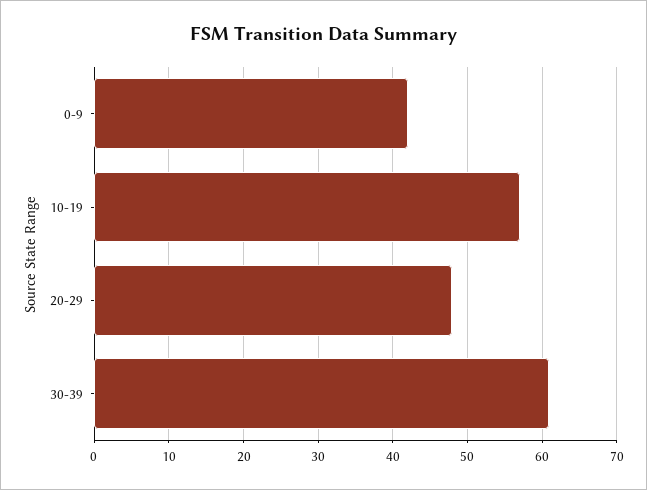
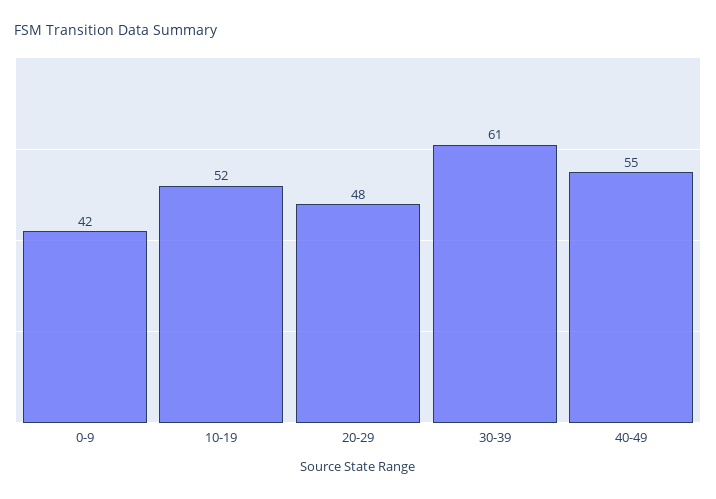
10-19: 57 -> 52
40-49: none -> 55

